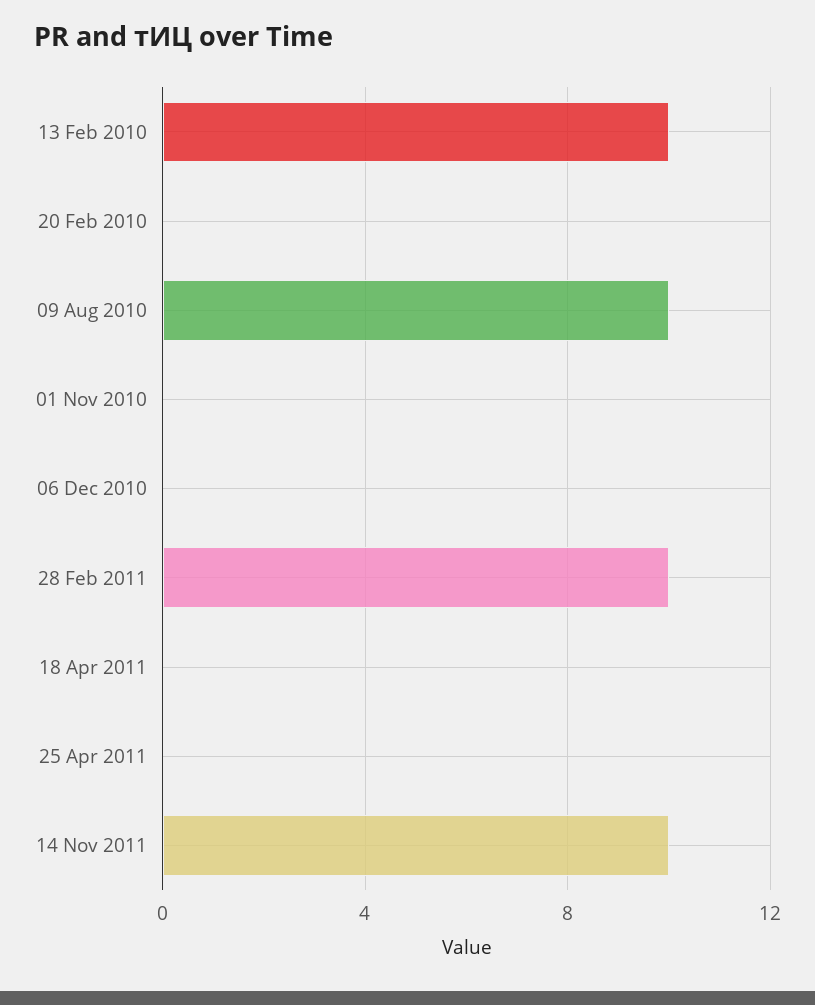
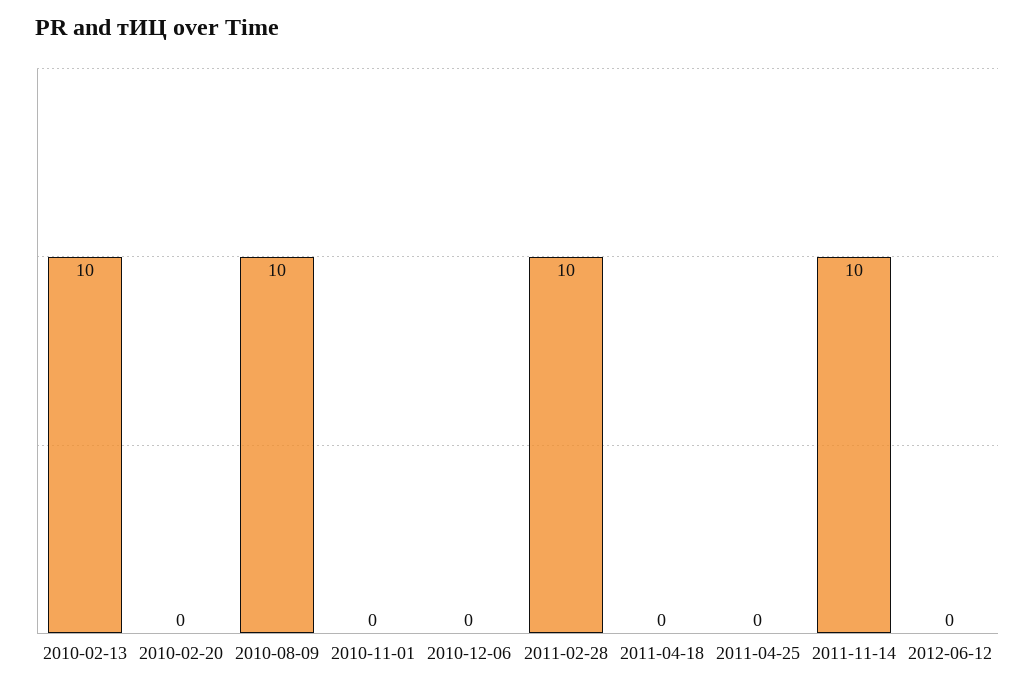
2012-06-12: none -> 0

